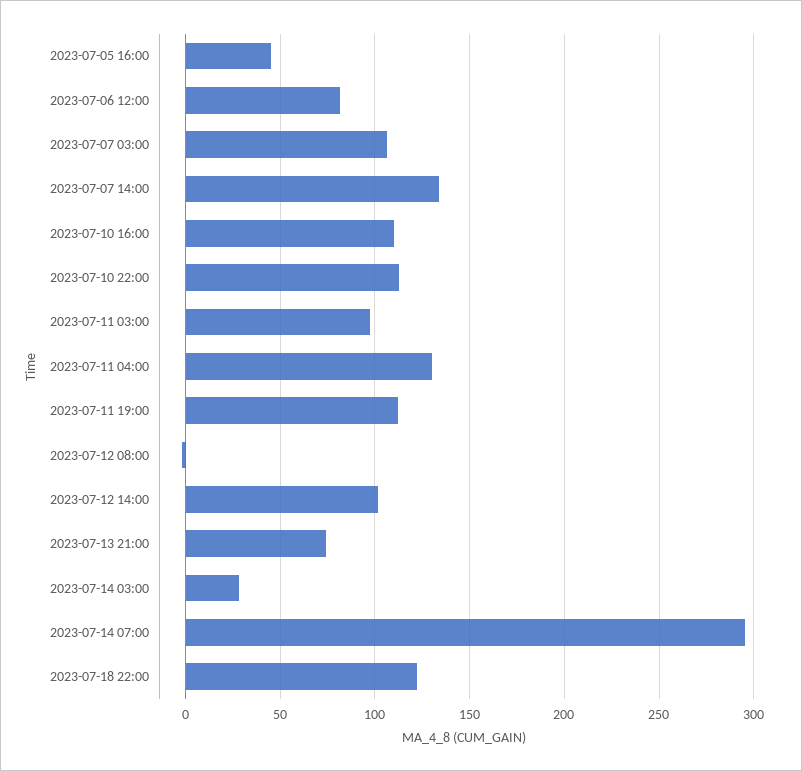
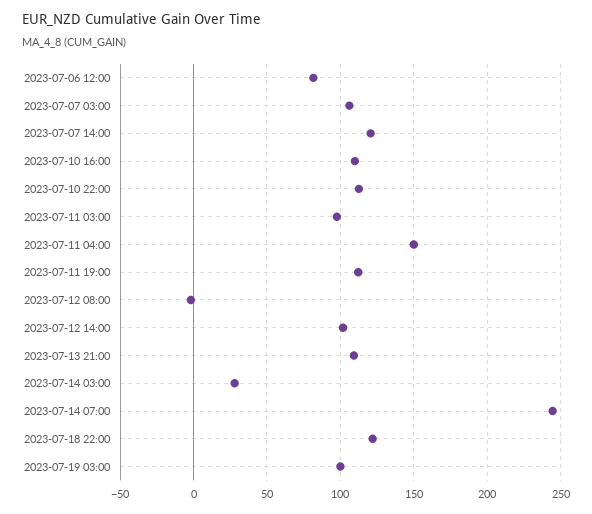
2023-07-05 16:00: 45 -> none
2023-07-07 14:00: 135 -> 120
2023-07-11 04:00: 130 -> 150
2023-07-13 21:00: 75 -> 110
2023-07-14 07:00: 295 -> 245
2023-07-19 03:00: none -> 100

